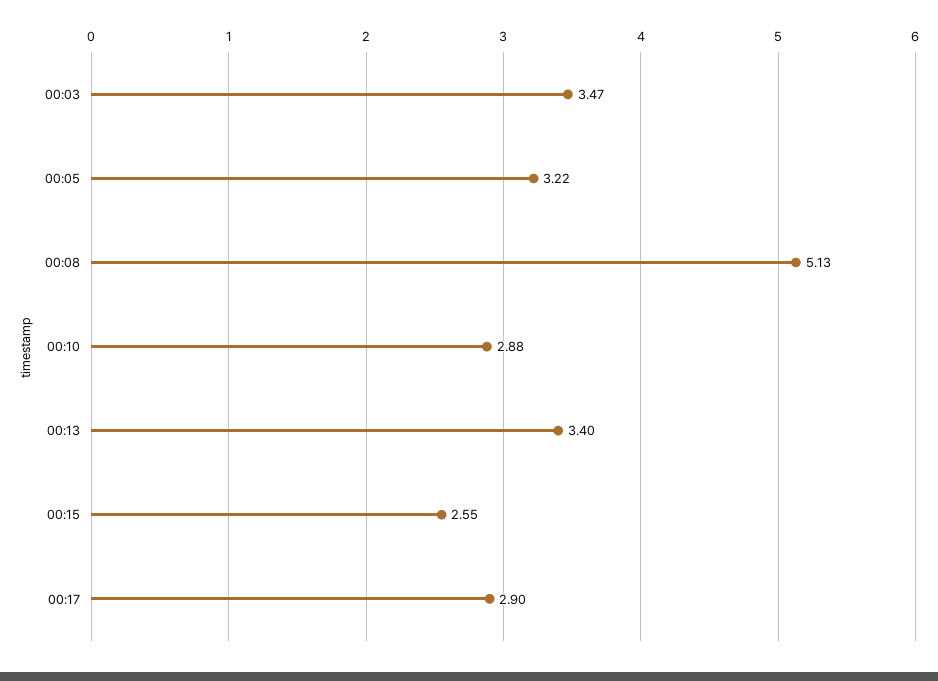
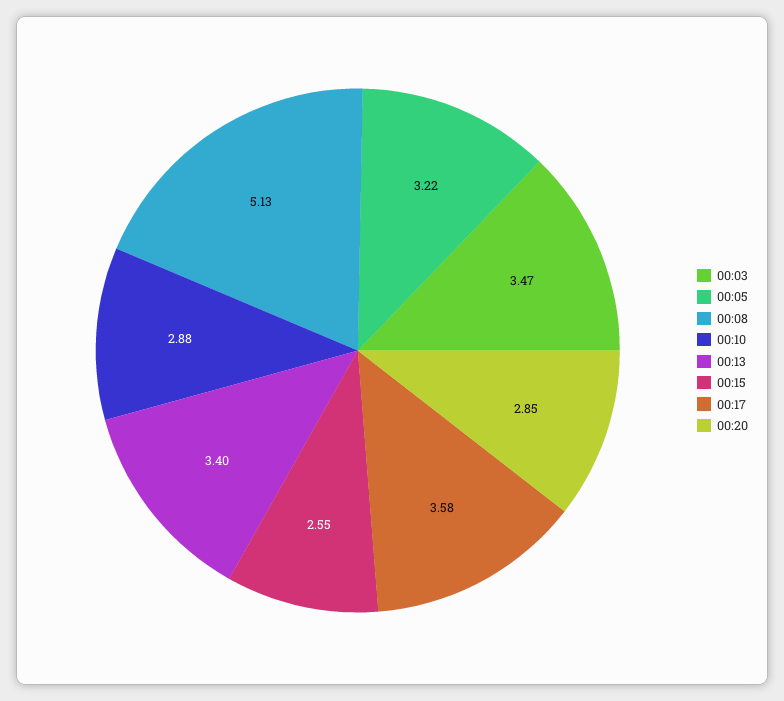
00:17: 2.9 -> 3.58
00:20: none -> 2.85

